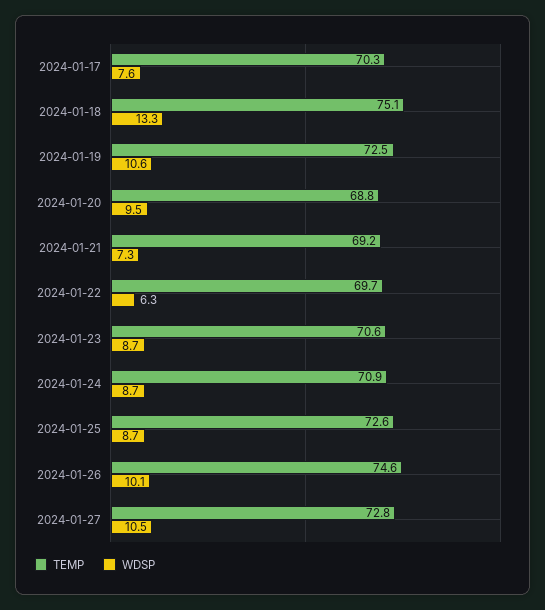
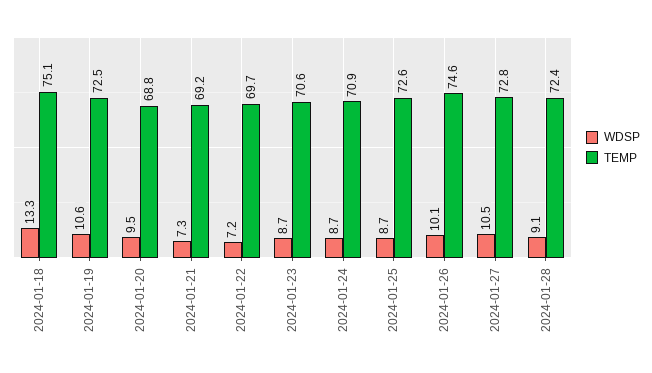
TEMP, 2024-01-17: 70.3 -> none
WDSP, 2024-01-17: 7.6 -> none
WDSP, 2024-01-22: 6.3 -> 7.2
WDSP, 2024-01-28: none -> 9.1
TEMP, 2024-01-28: none -> 72.4

